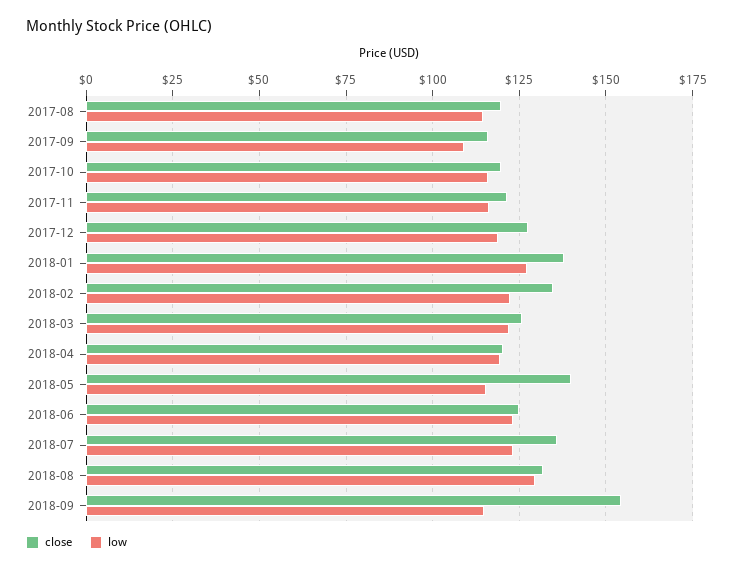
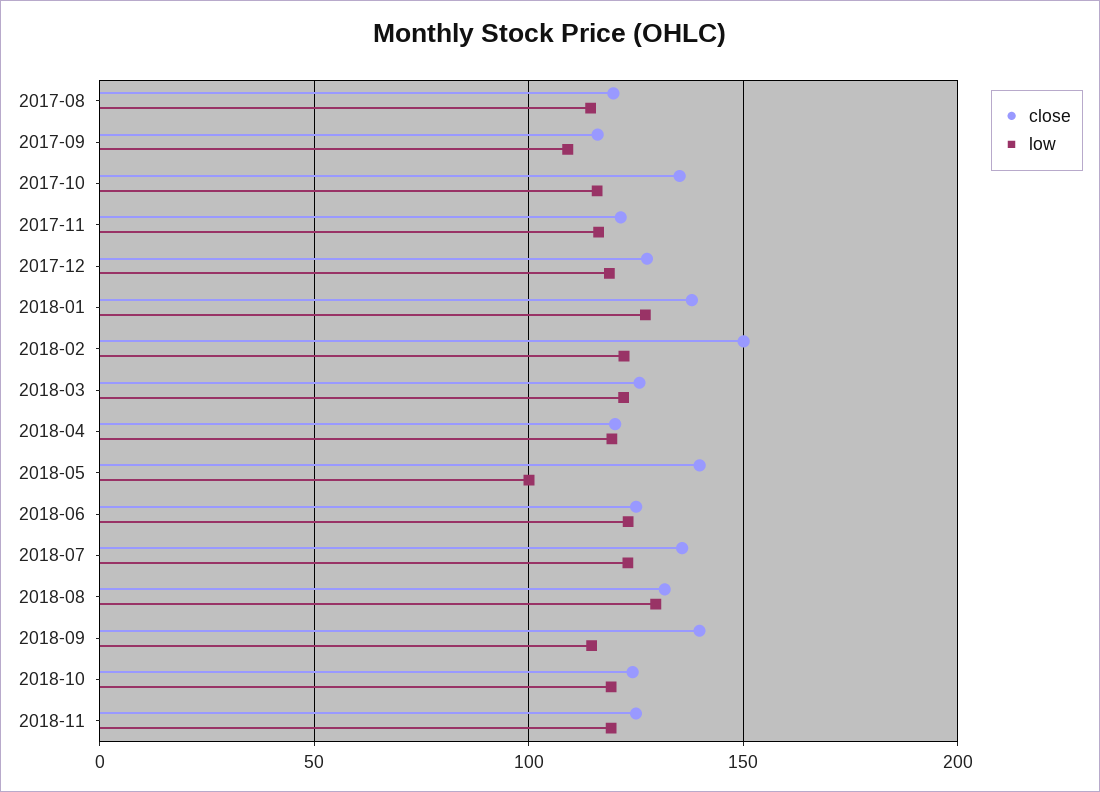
close, 2017-10: 120 -> 135
close, 2018-02: 135 -> 150
low, 2018-05: 115 -> 100
close, 2018-09: 155 -> 140
close, 2018-10: none -> 125
low, 2018-10: none -> 120
close, 2018-11: none -> 125
low, 2018-11: none -> 120

